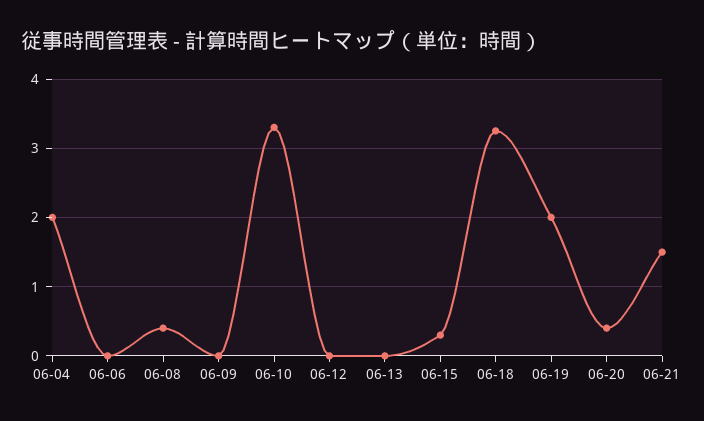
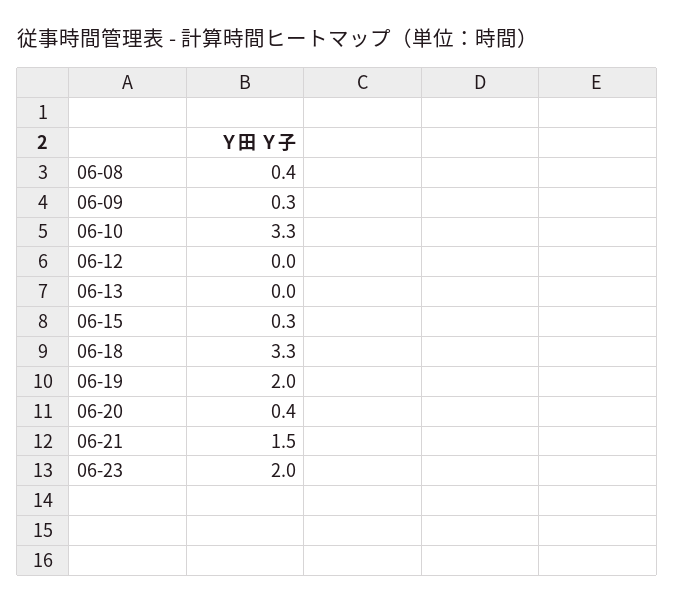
06-04: 2 -> none
06-06: 0 -> none
06-09: 0 -> 0.3
06-23: none -> 2

